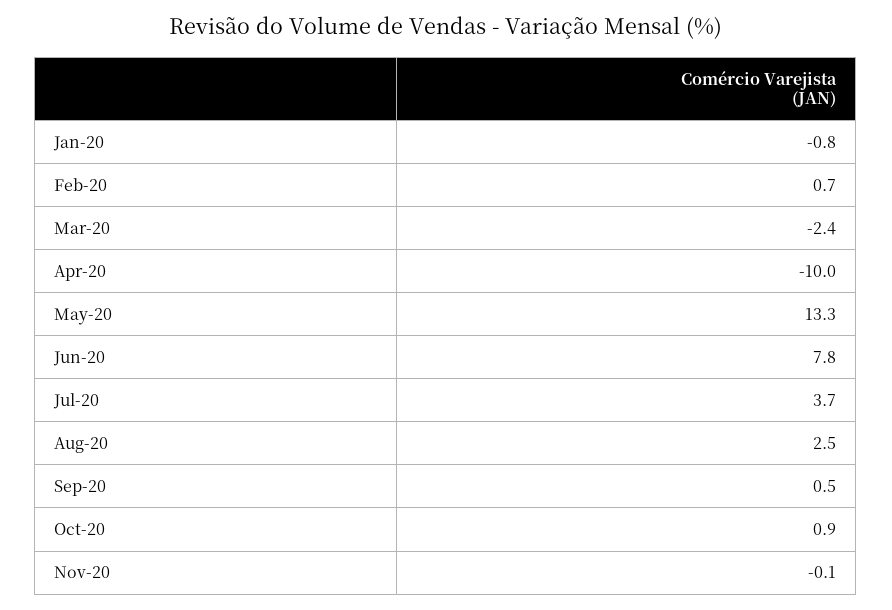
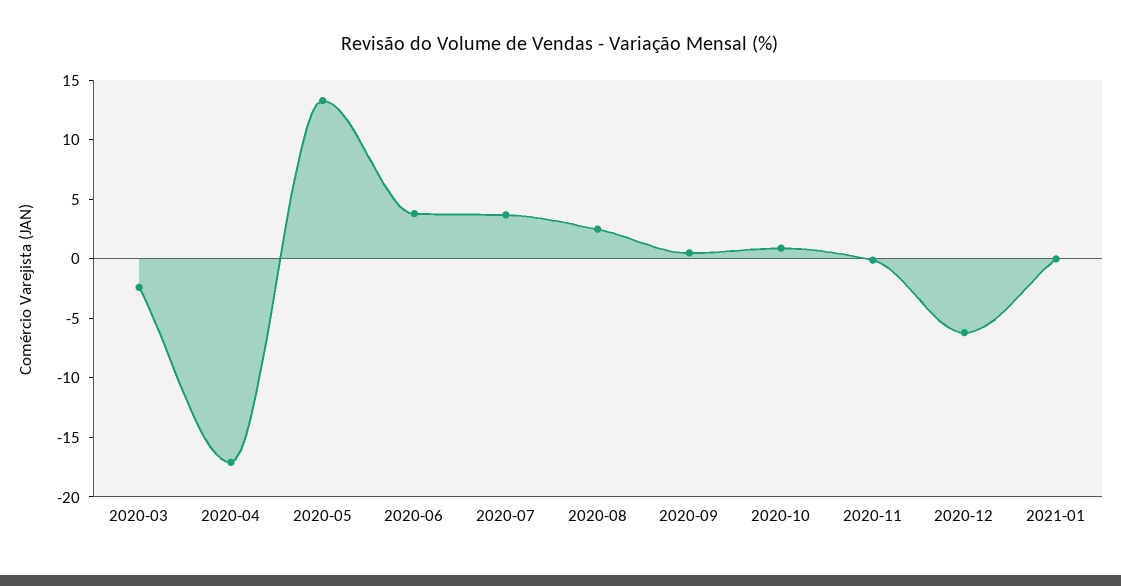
Jan-20: -0.8 -> none
Feb-20: 0.7 -> none
Apr-20: -10 -> -17
Jun-20: 7.8 -> 4
2020-12: none -> -6
2021-01: none -> 0

